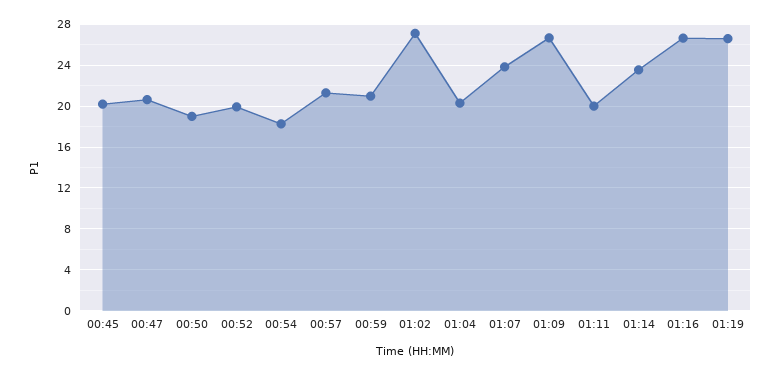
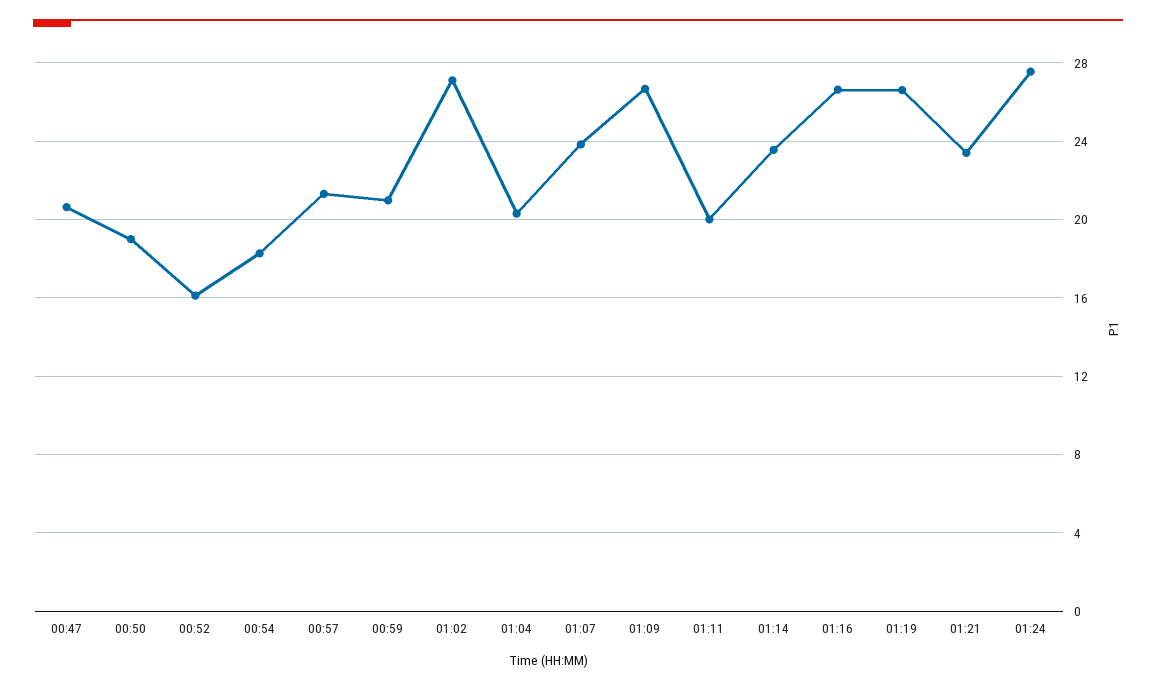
00:45: 20 -> none
00:52: 20 -> 16
01:21: none -> 23.5
01:24: none -> 27.5

